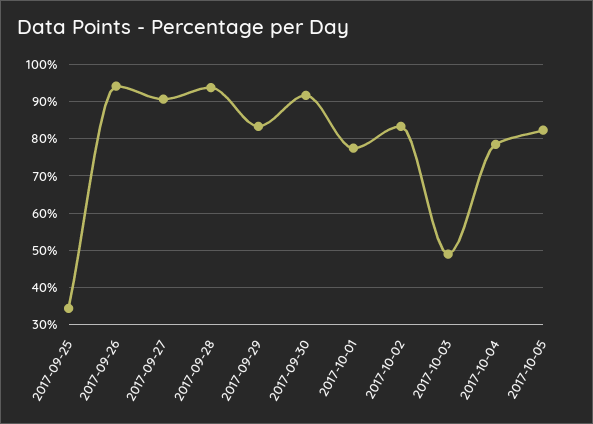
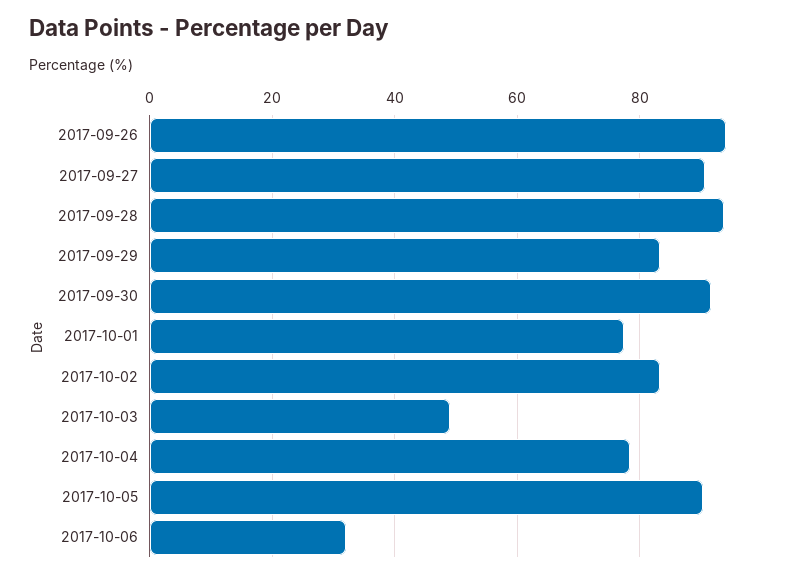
2017-09-25: 34 -> none
2017-10-05: 82 -> 90
2017-10-06: none -> 32

